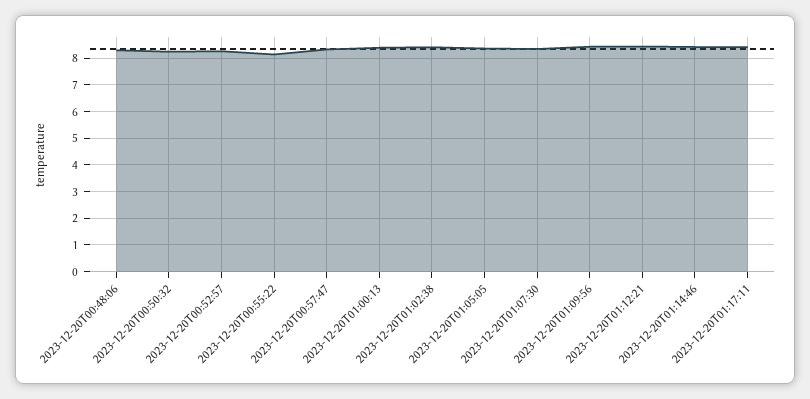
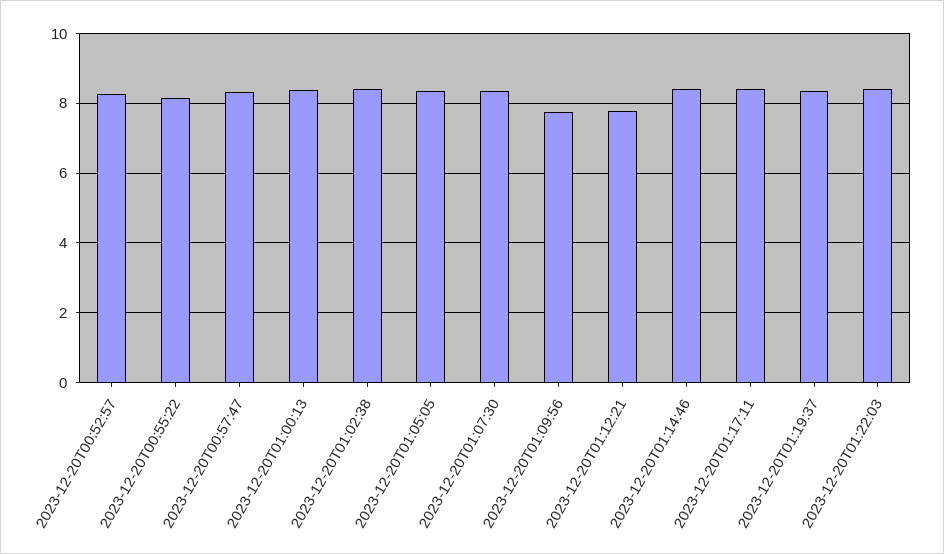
2023-12-20T00:48:06: 8.25 -> none
2023-12-20T00:50:32: 8.25 -> none
2023-12-20T01:09:56: 8.5 -> 7.8
2023-12-20T01:12:21: 8.5 -> 7.8
2023-12-20T01:19:37: none -> 8.4
2023-12-20T01:22:03: none -> 8.4

